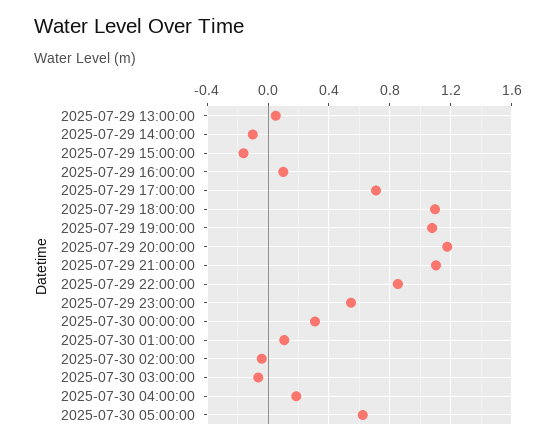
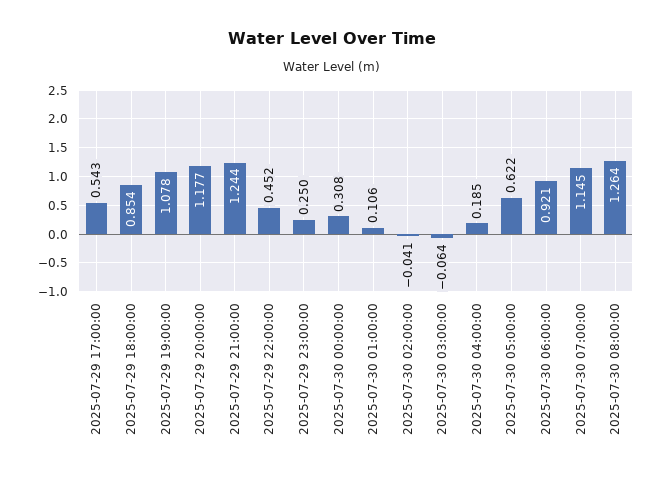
2025-07-29 13:00:00: 0.05 -> none
2025-07-29 14:00:00: -0.1 -> none
2025-07-29 15:00:00: -0.15 -> none
2025-07-29 16:00:00: 0.1 -> none
2025-07-29 17:00:00: 0.7 -> 0.543
2025-07-29 18:00:00: 1.1 -> 0.854
2025-07-29 21:00:00: 1.1 -> 1.244
2025-07-29 22:00:00: 0.85 -> 0.452
2025-07-29 23:00:00: 0.55 -> 0.25
2025-07-30 06:00:00: none -> 0.921
2025-07-30 07:00:00: none -> 1.145
2025-07-30 08:00:00: none -> 1.264

